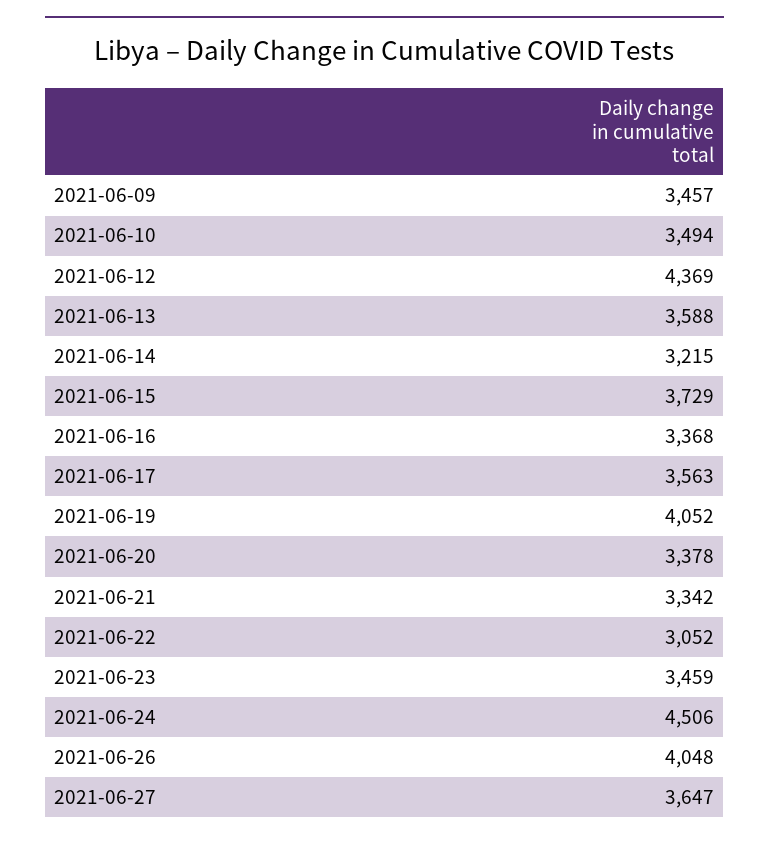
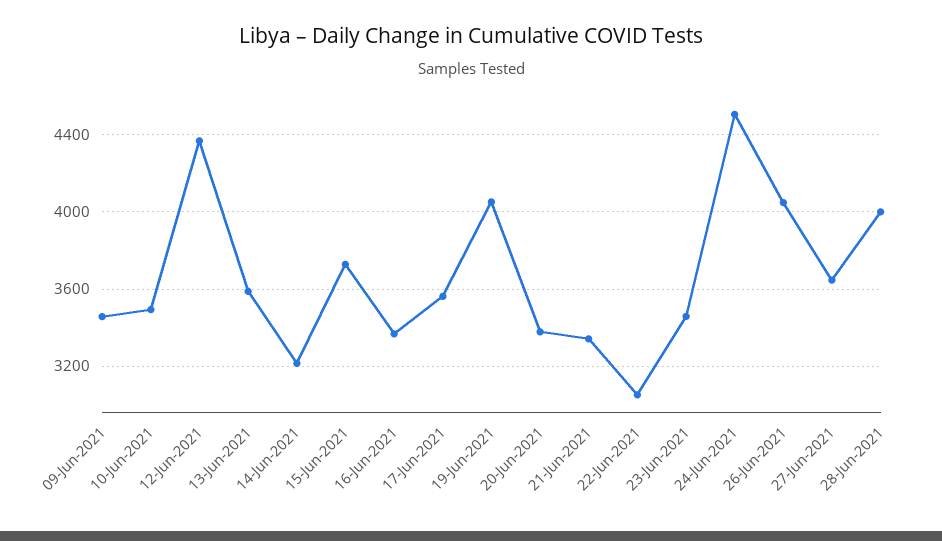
28-Jun-2021: none -> 4000

